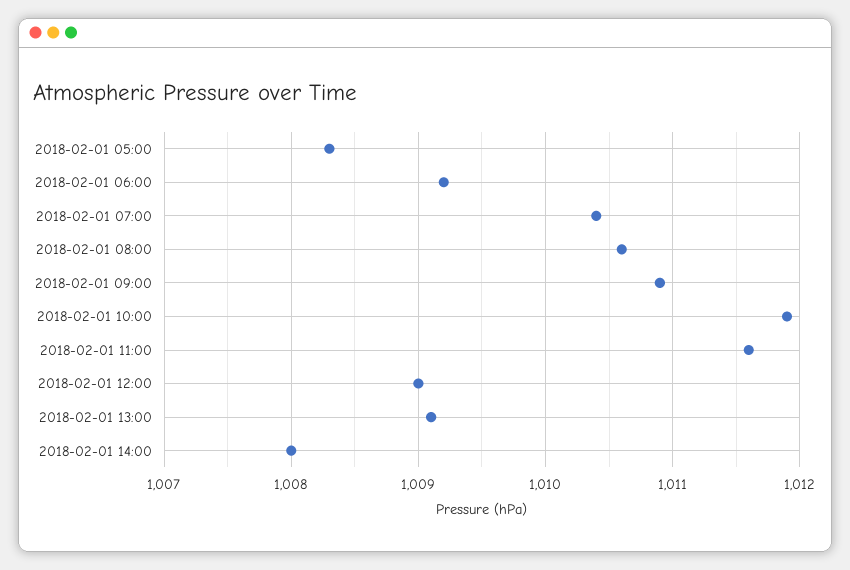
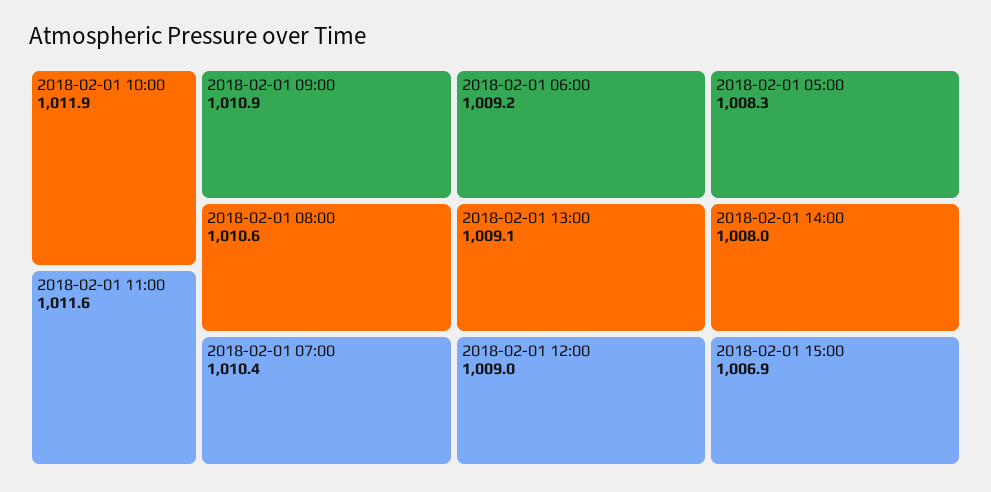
2018-02-01 15:00: none -> 1006.9

